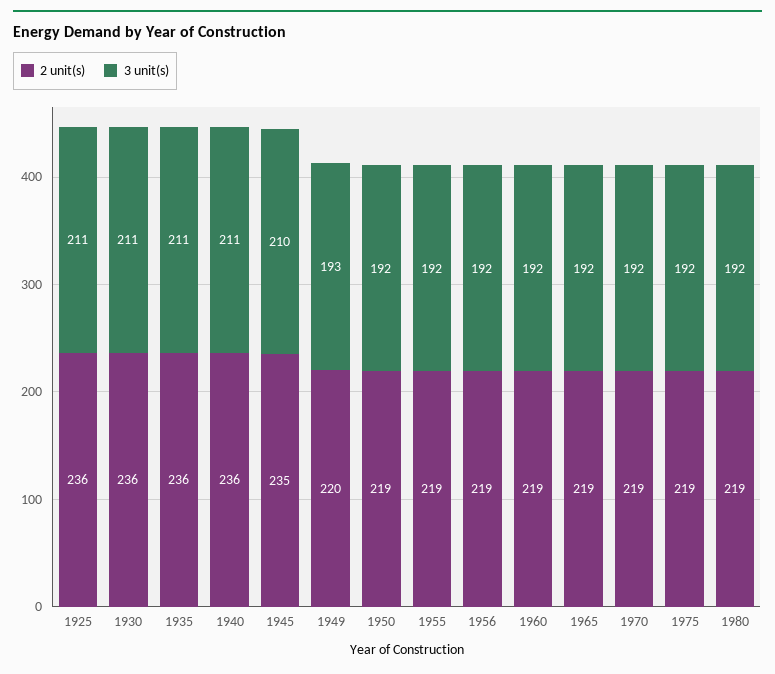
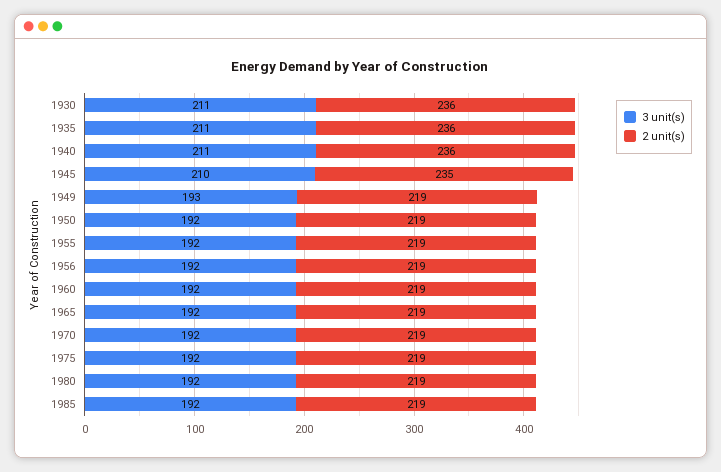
2 unit(s), 1925: 236 -> none
3 unit(s), 1925: 211 -> none
2 unit(s), 1949: 220 -> 219
3 unit(s), 1985: none -> 192
2 unit(s), 1985: none -> 219

